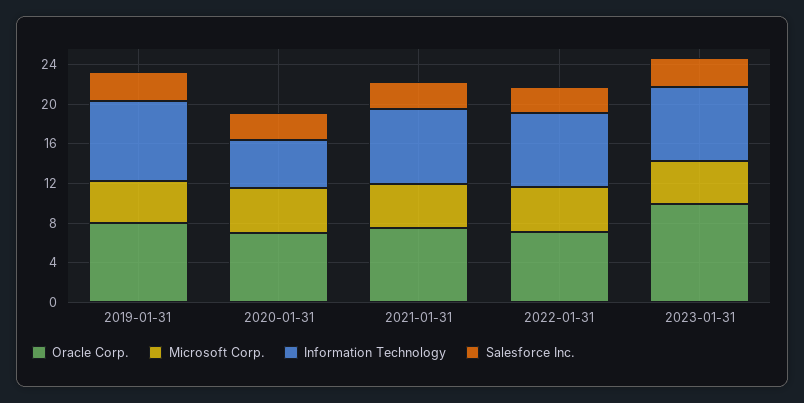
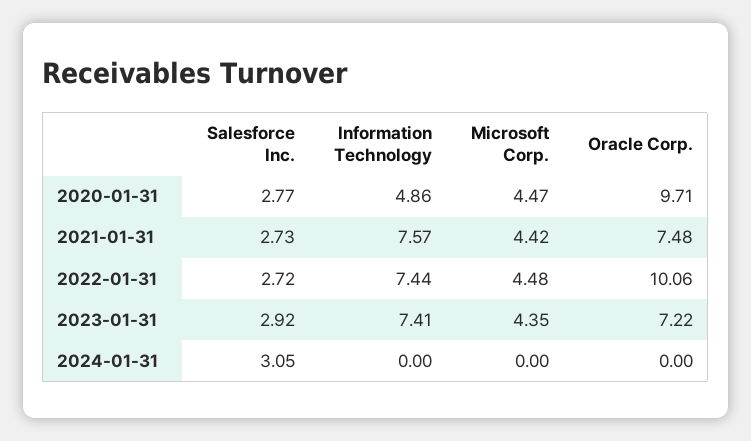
Oracle Corp., 2019-01-31: 8 -> none
Microsoft Corp., 2019-01-31: 4 -> none
Information Technology, 2019-01-31: 8 -> none
Salesforce Inc., 2019-01-31: 3 -> none
Oracle Corp., 2020-01-31: 7 -> 9.71
Oracle Corp., 2022-01-31: 7 -> 10.06
Oracle Corp., 2023-01-31: 10 -> 7.22
Salesforce Inc., 2024-01-31: none -> 3.05
Information Technology, 2024-01-31: none -> 0
Microsoft Corp., 2024-01-31: none -> 0
Oracle Corp., 2024-01-31: none -> 0

